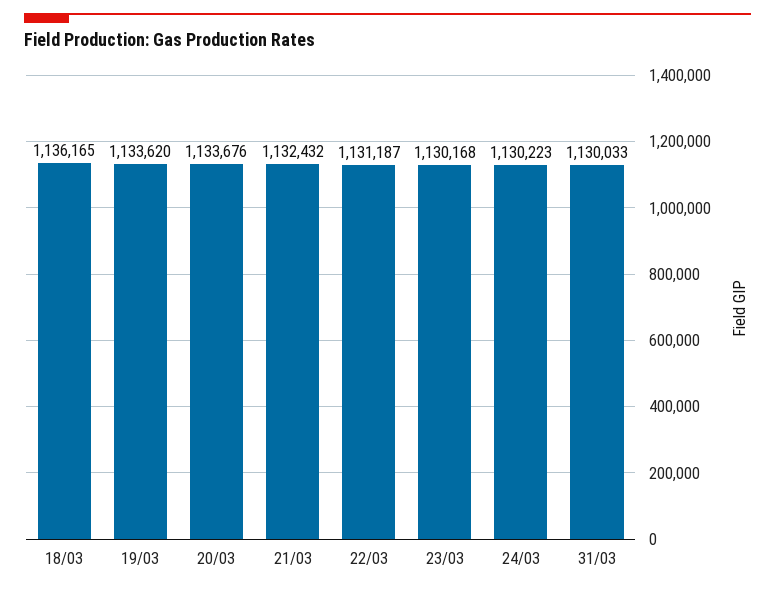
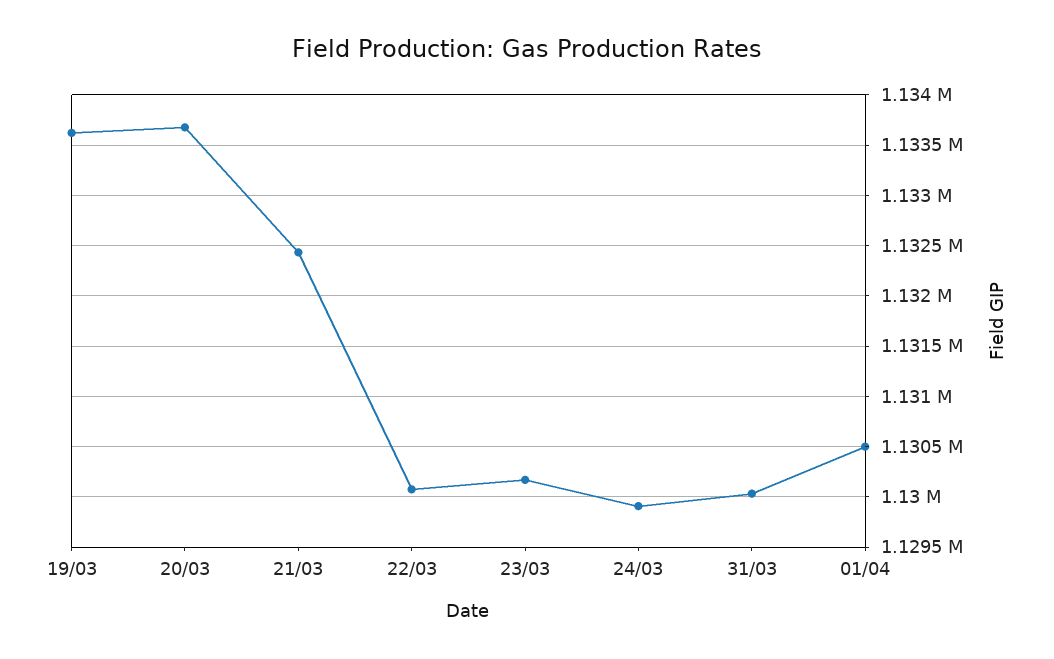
18/03: 1136165 -> none
22/03: 1131187 -> 1130100
24/03: 1130223 -> 1129900
01/04: none -> 1130500

